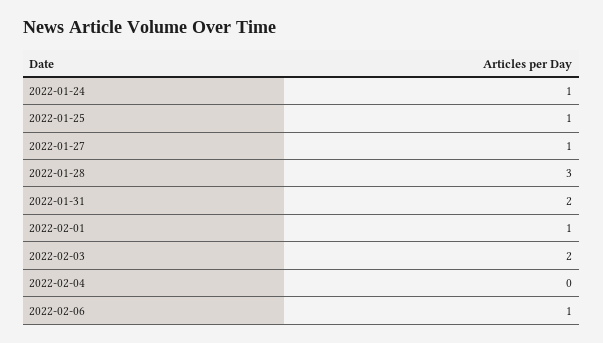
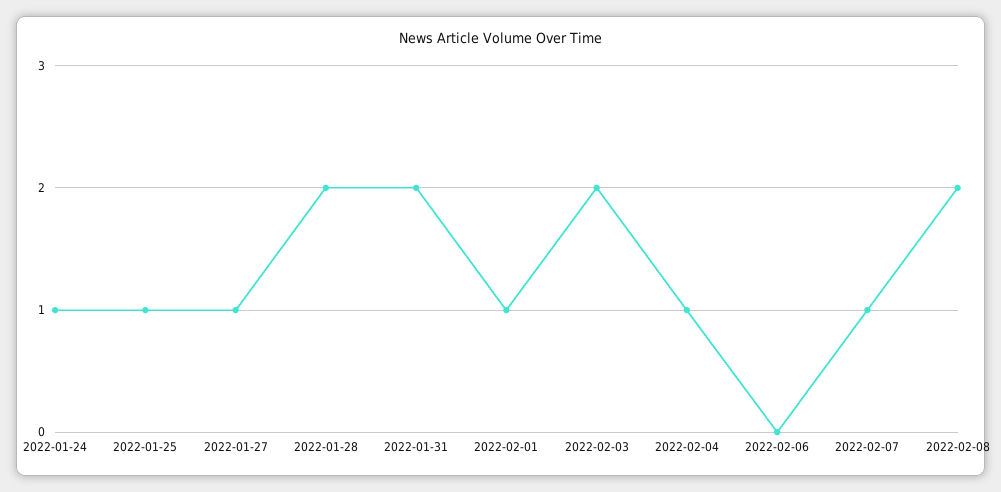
2022-01-28: 3 -> 2
2022-02-04: 0 -> 1
2022-02-06: 1 -> 0
2022-02-07: none -> 1
2022-02-08: none -> 2

